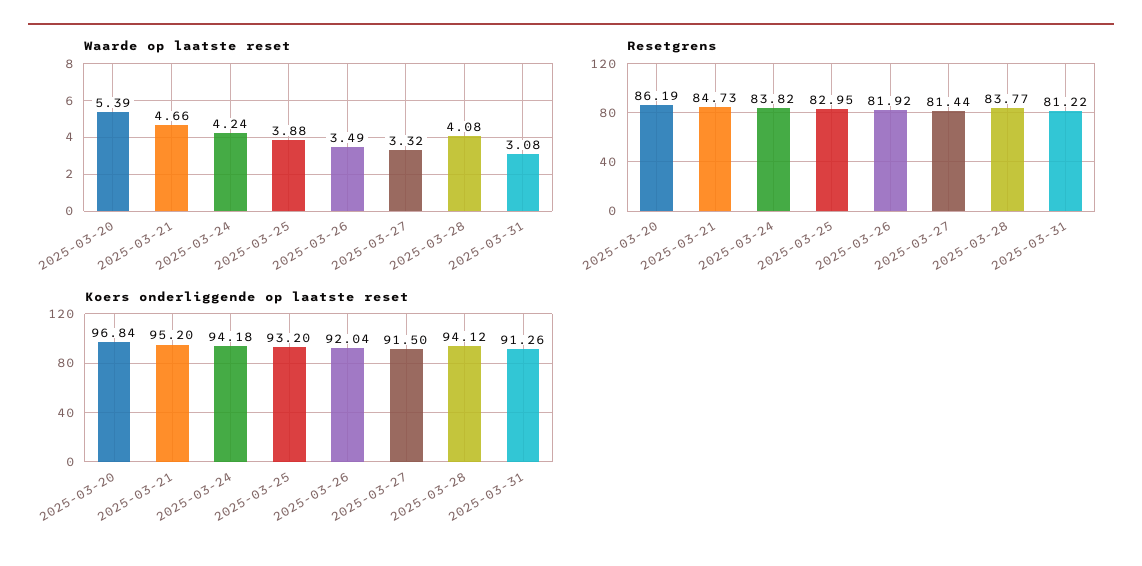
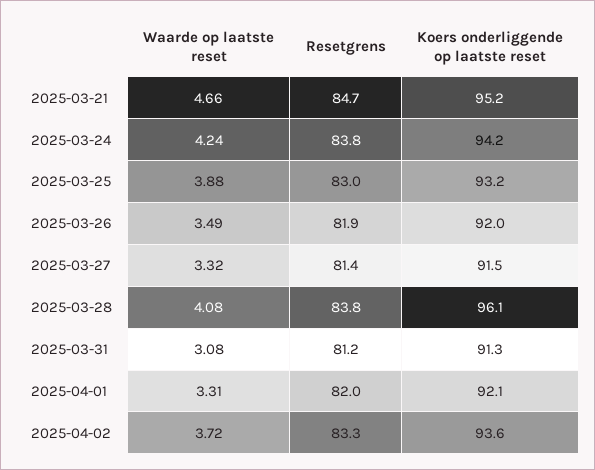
Waarde op laatste reset, 2025-03-20: 5.39 -> none
Resetgrens, 2025-03-20: 86.19 -> none
Koers onderliggende op laatste reset, 2025-03-20: 96.84 -> none
Koers onderliggende op laatste reset, 2025-03-28: 94.12 -> 96.1
Waarde op laatste reset, 2025-04-01: none -> 3.31
Resetgrens, 2025-04-01: none -> 82
Koers onderliggende op laatste reset, 2025-04-01: none -> 92.1
Waarde op laatste reset, 2025-04-02: none -> 3.72
Resetgrens, 2025-04-02: none -> 83.3
Koers onderliggende op laatste reset, 2025-04-02: none -> 93.6

